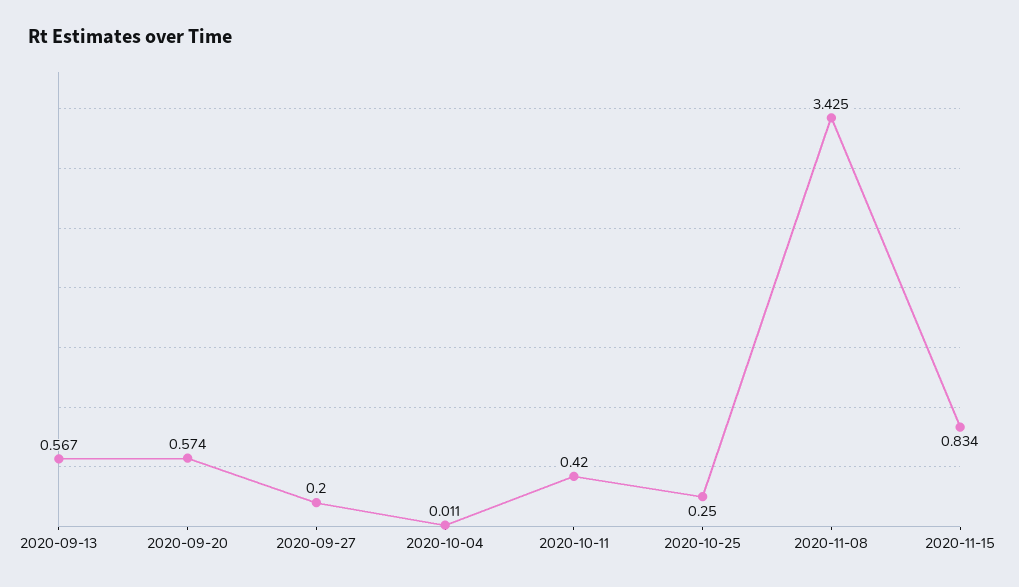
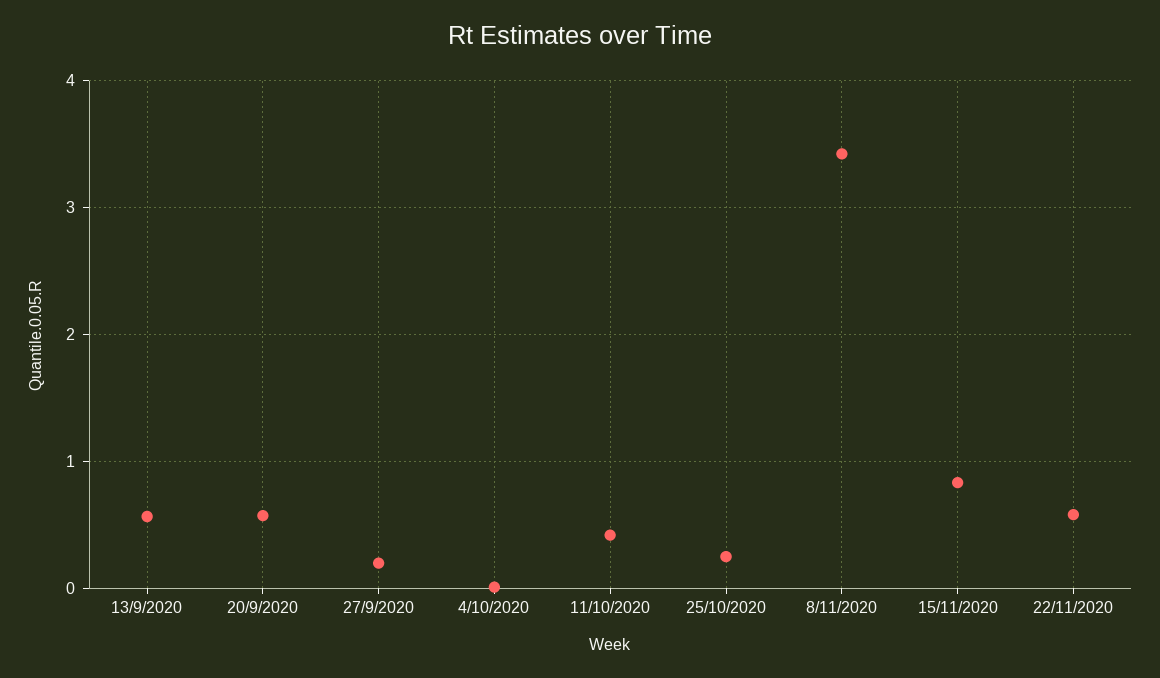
22/11/2020: none -> 0.6

